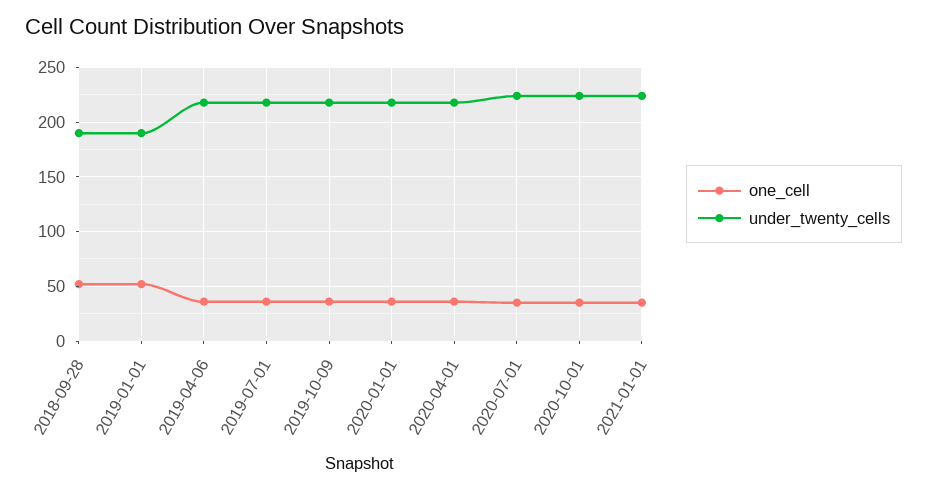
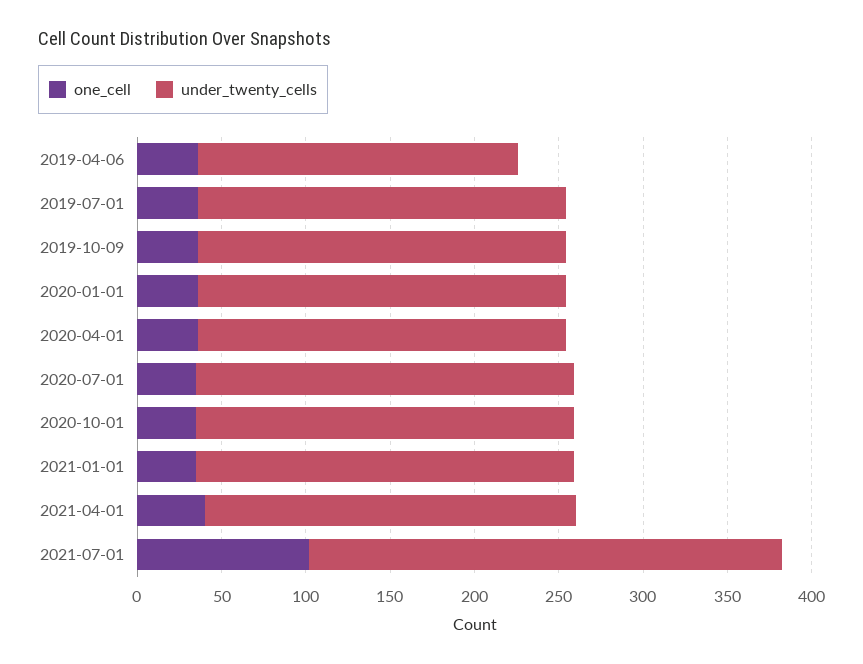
one_cell, 2018-09-28: 50 -> none
under_twenty_cells, 2018-09-28: 190 -> none
one_cell, 2019-01-01: 50 -> none
under_twenty_cells, 2019-01-01: 190 -> none
under_twenty_cells, 2019-04-06: 220 -> 190
one_cell, 2021-04-01: none -> 40
under_twenty_cells, 2021-04-01: none -> 220
one_cell, 2021-07-01: none -> 100
under_twenty_cells, 2021-07-01: none -> 280

